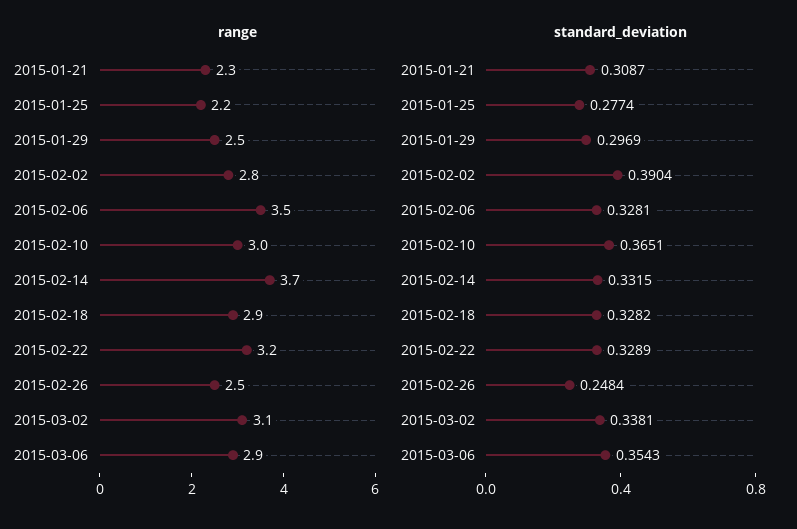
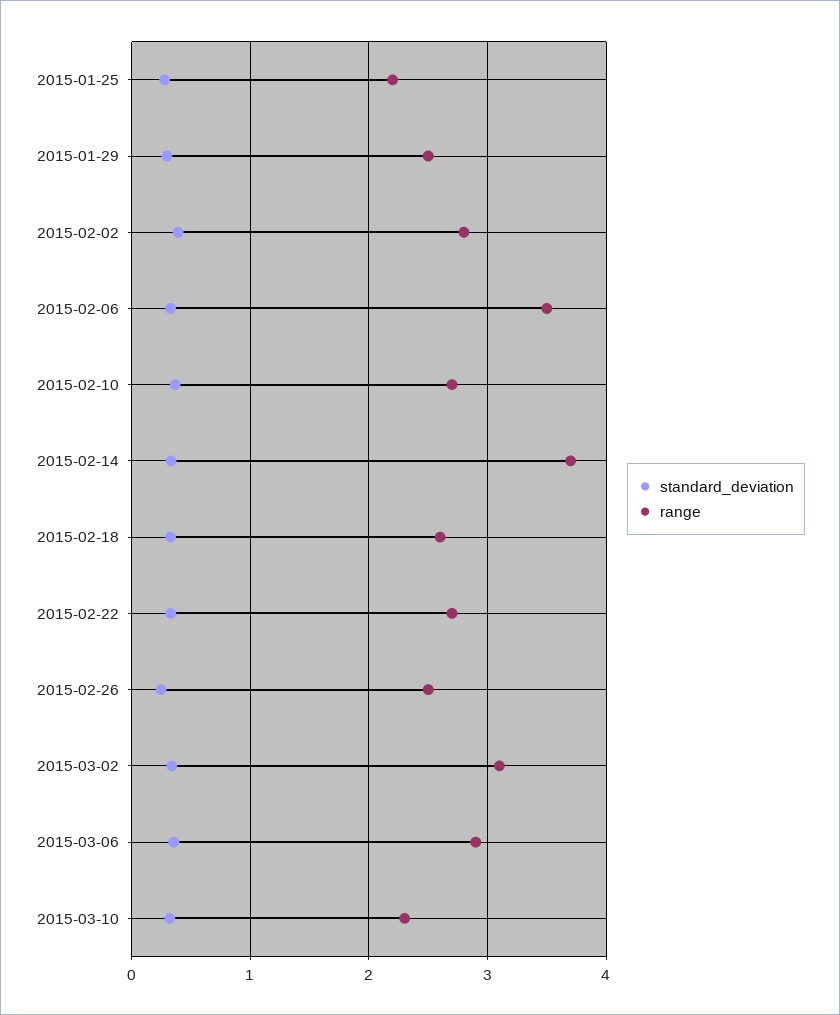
range, 2015-01-21: 2.3 -> none
range, 2015-02-10: 3 -> 2.7
range, 2015-02-18: 2.9 -> 2.6
range, 2015-02-22: 3.2 -> 2.7
standard_deviation, 2015-01-21: 0.3087 -> none
standard_deviation, 2015-03-10: none -> 0.3
range, 2015-03-10: none -> 2.3

